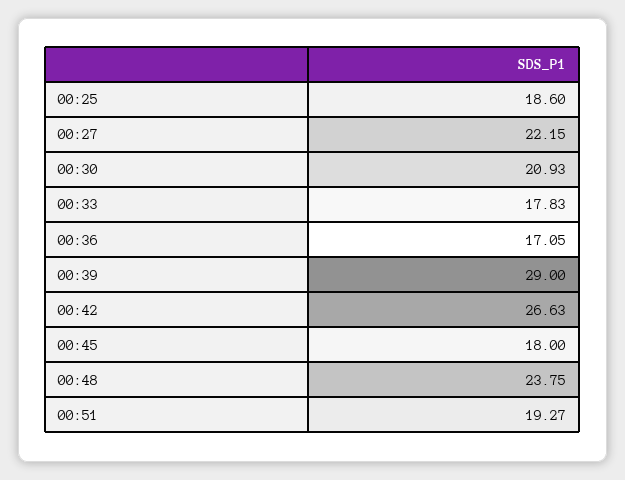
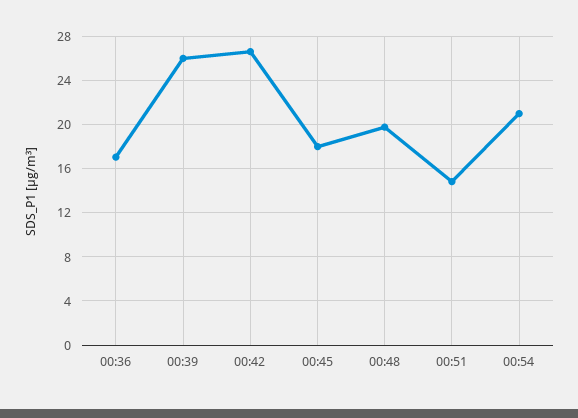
00:25: 18.6 -> none
00:27: 22.15 -> none
00:30: 20.93 -> none
00:33: 17.83 -> none
00:39: 29 -> 26
00:48: 23.75 -> 20
00:51: 19.27 -> 15
00:54: none -> 21

